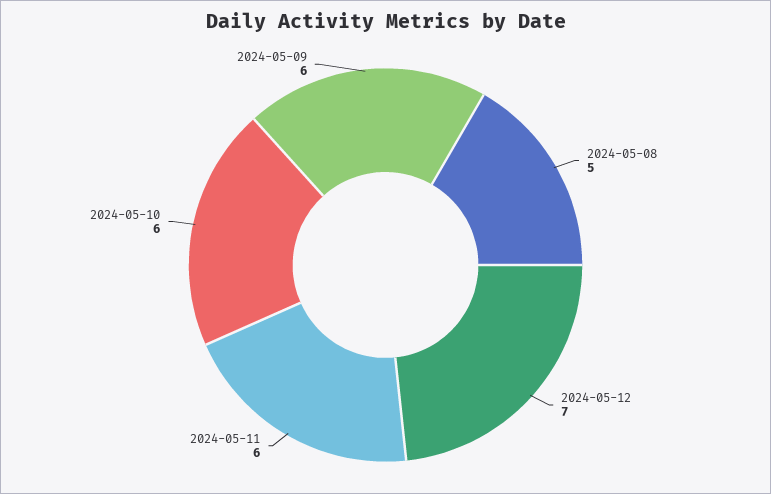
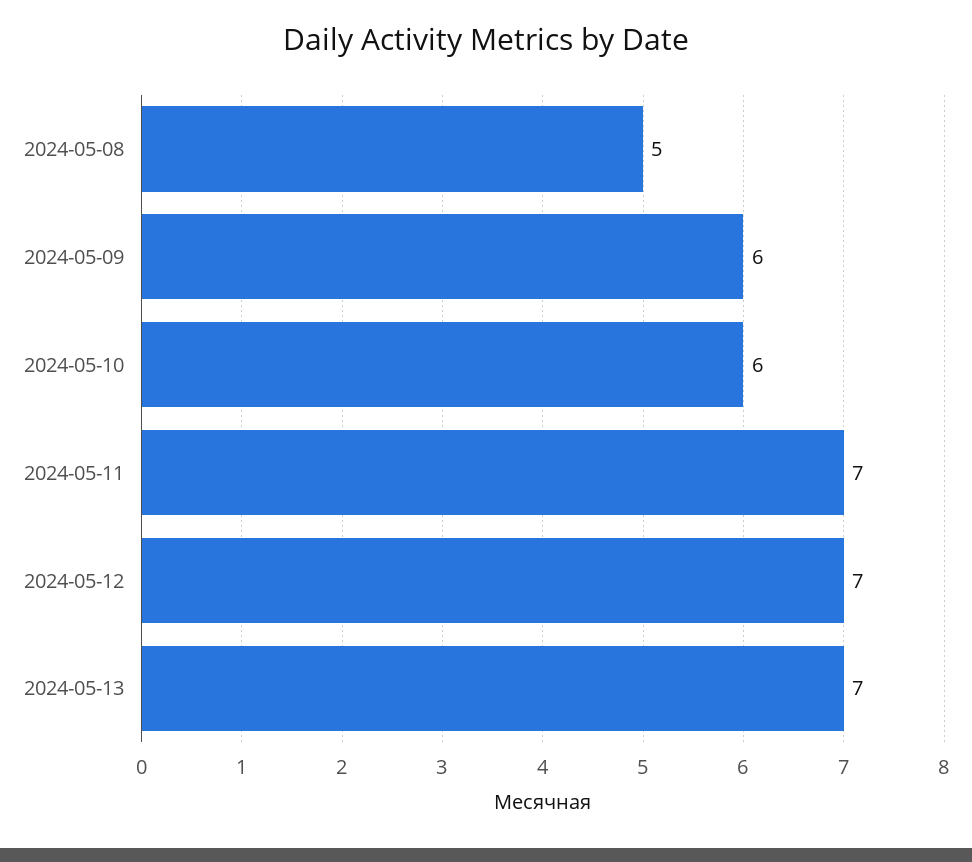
2024-05-11: 6 -> 7
2024-05-13: none -> 7

